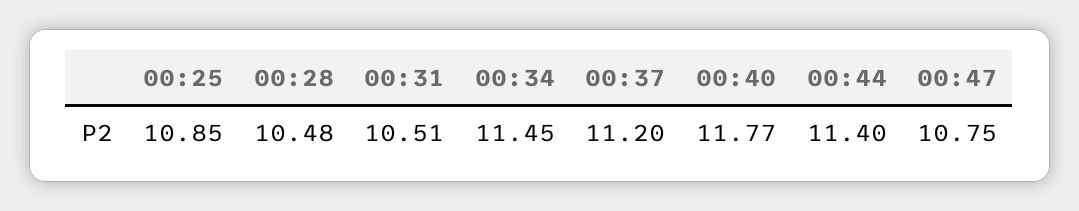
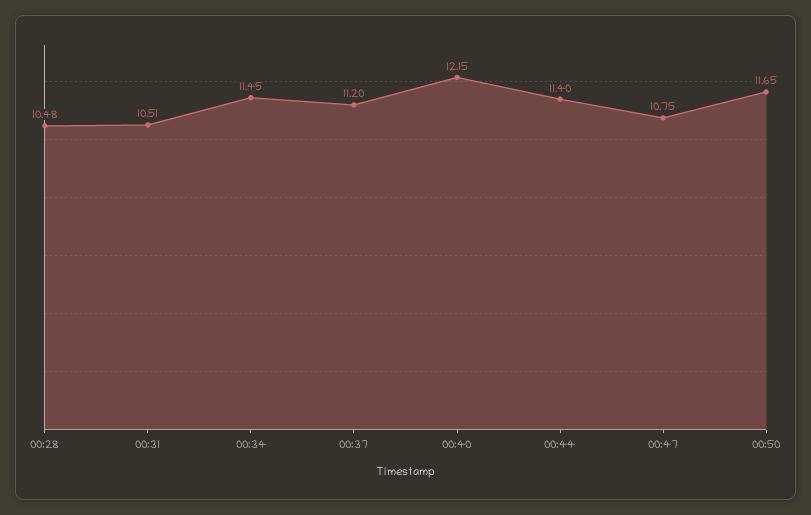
00:25: 10.85 -> none
00:40: 11.77 -> 12.15
00:50: none -> 11.65

